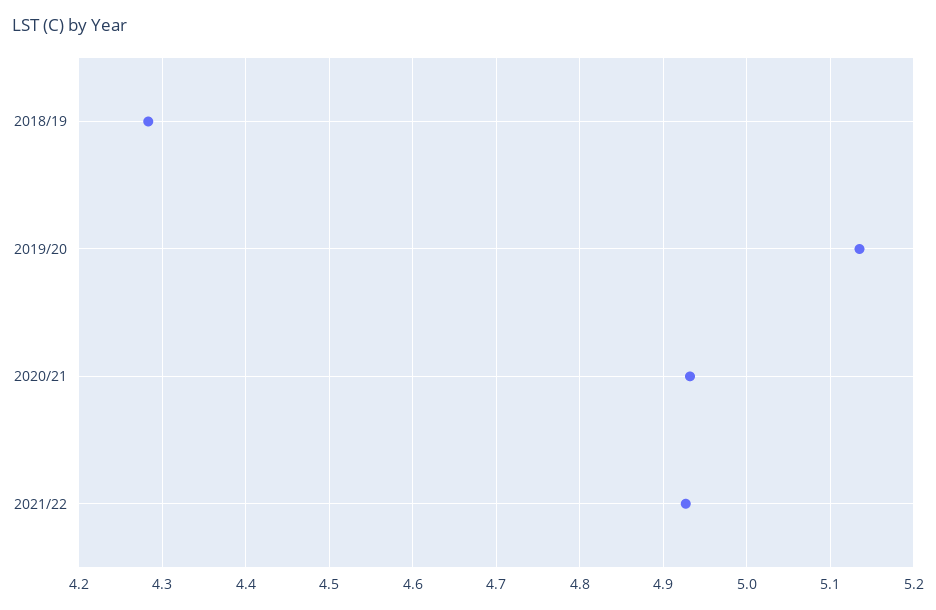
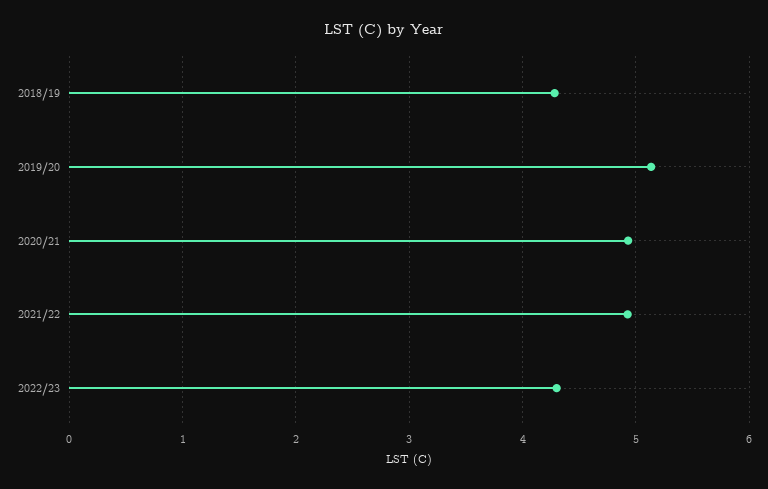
2022/23: none -> 4.3

